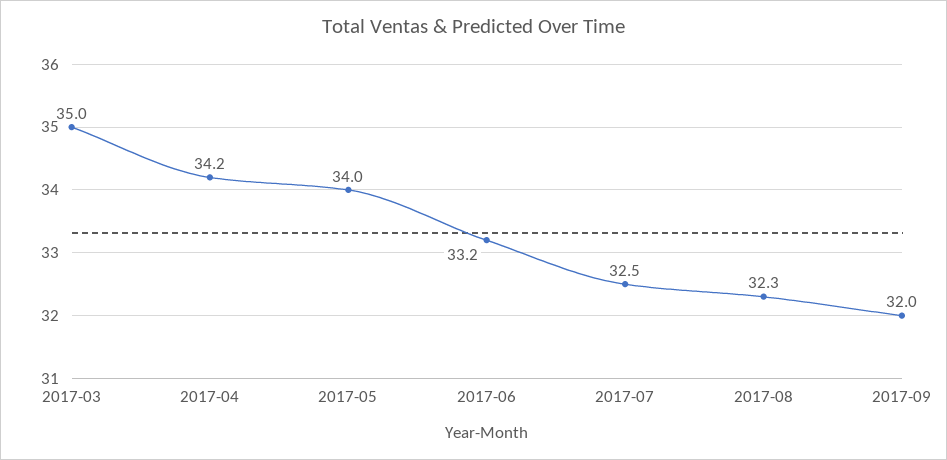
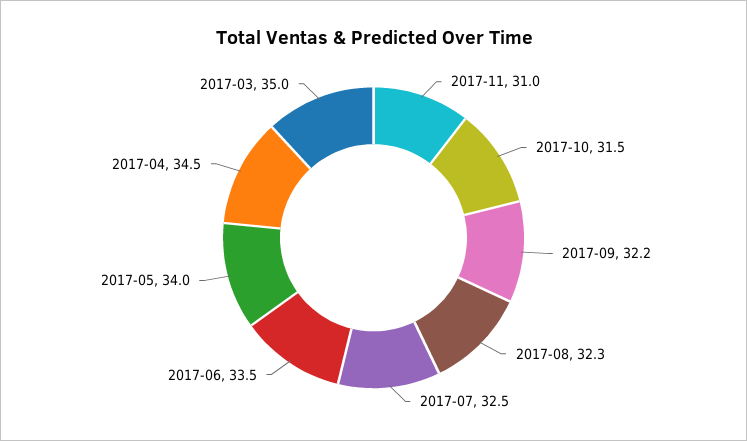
2017-04: 34.2 -> 34.5
2017-06: 33.2 -> 33.5
2017-09: 32 -> 32.2
2017-11: none -> 31
2017-10: none -> 31.5

